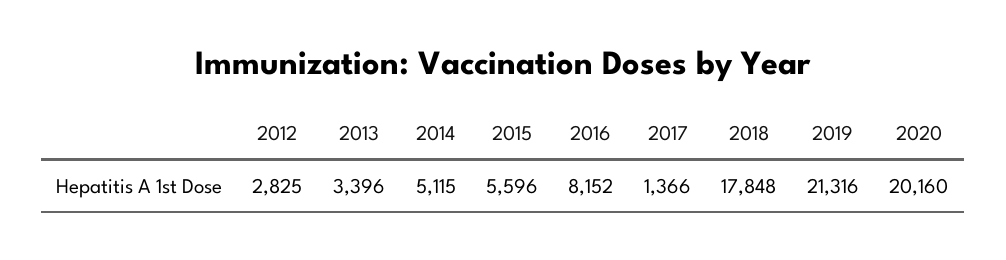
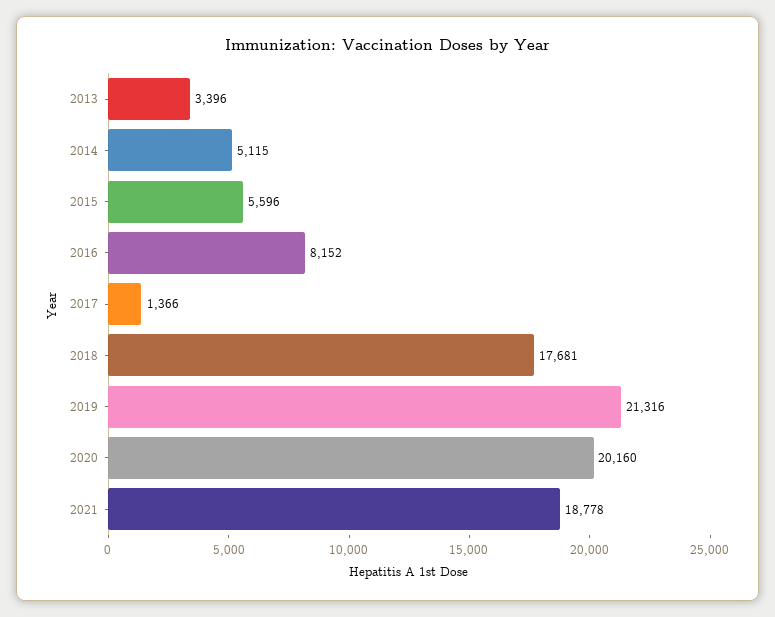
2012: 2825 -> none
2018: 17848 -> 17681
2021: none -> 18778

